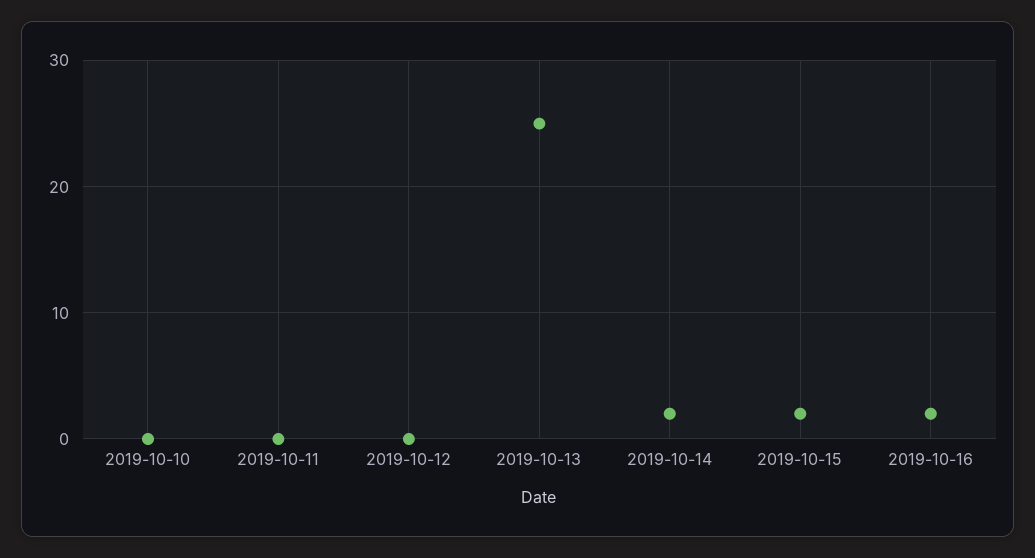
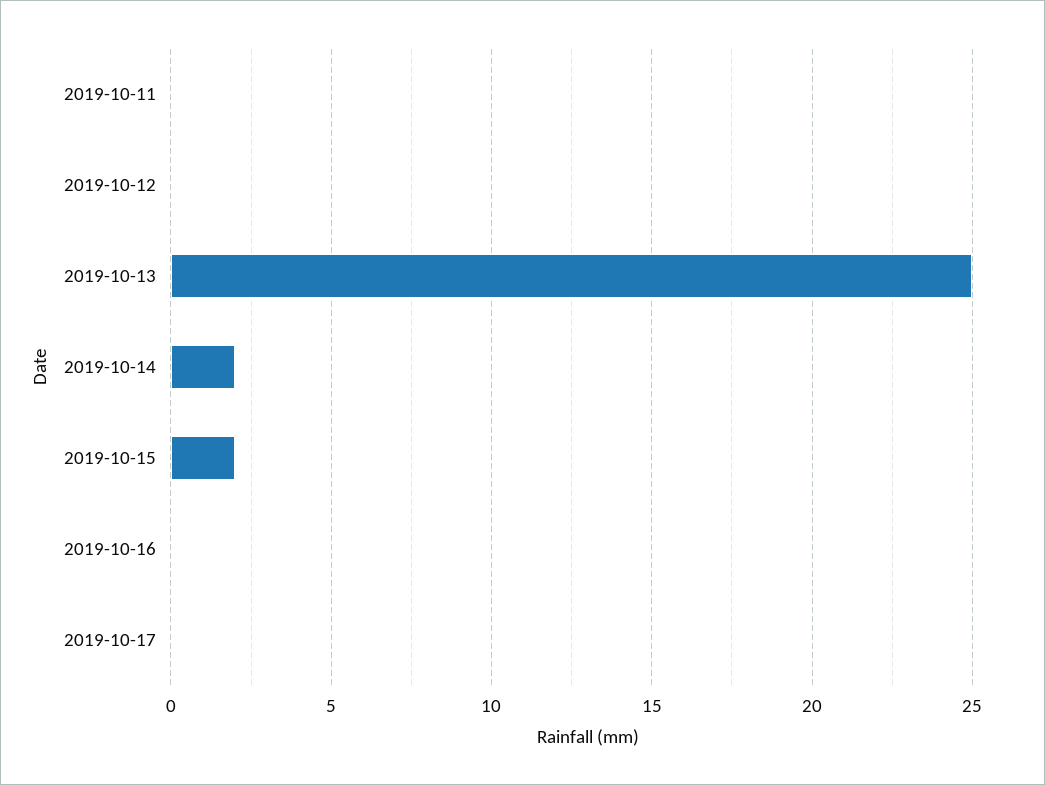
2019-10-10: 0 -> none
2019-10-16: 2 -> 0
2019-10-17: none -> 0

